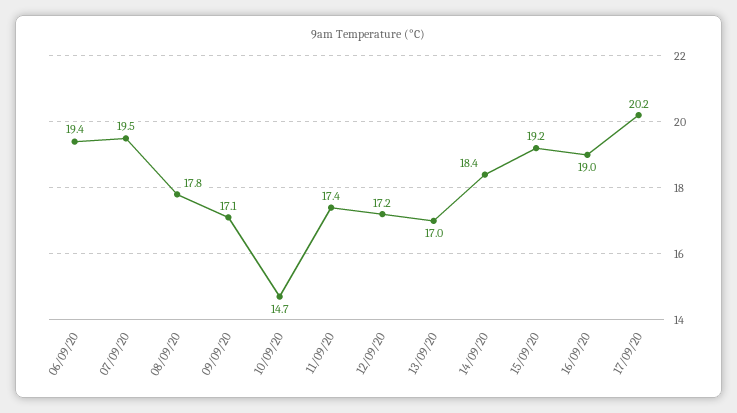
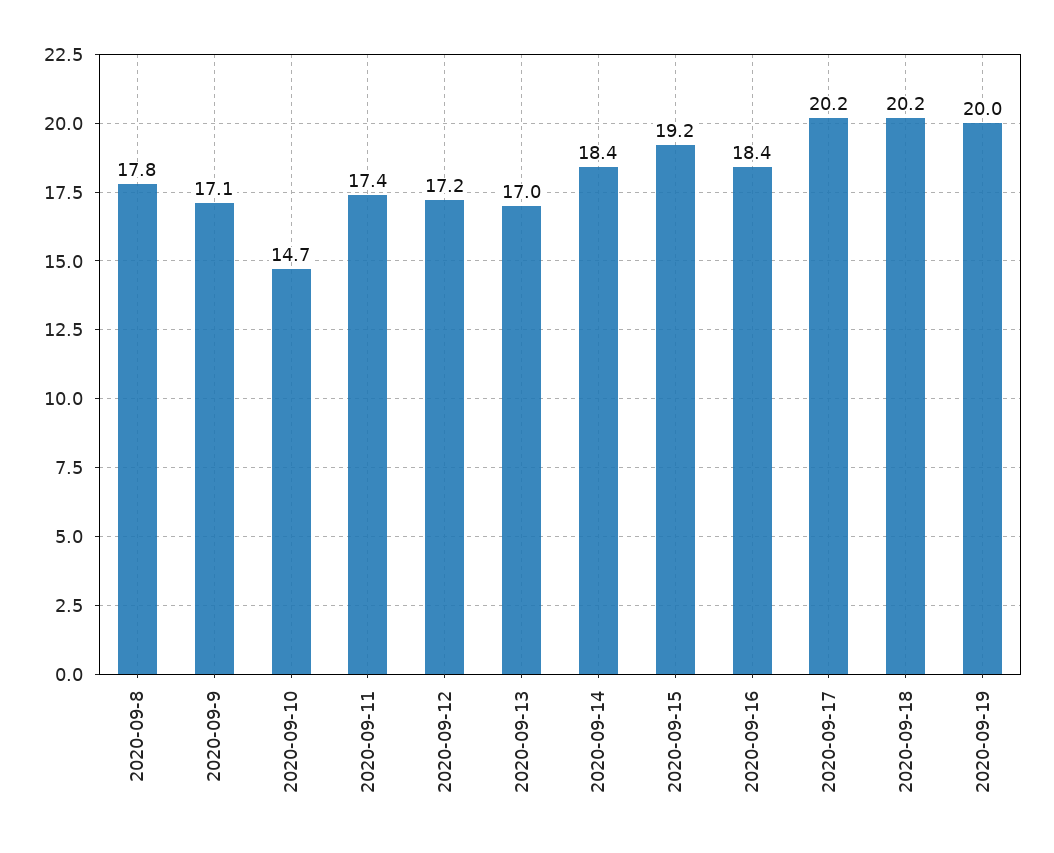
06/09/20: 19.4 -> none
07/09/20: 19.5 -> none
16/09/20: 19 -> 18.4
2020-09-18: none -> 20.2
2020-09-19: none -> 20

